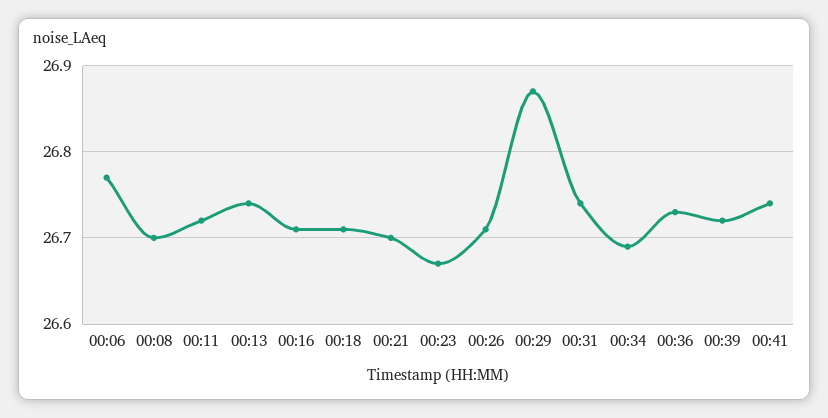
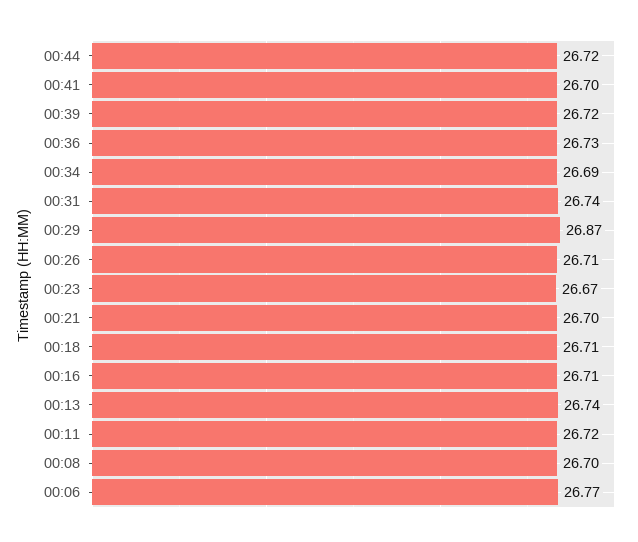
00:41: 26.74 -> 26.7
00:44: none -> 26.72

